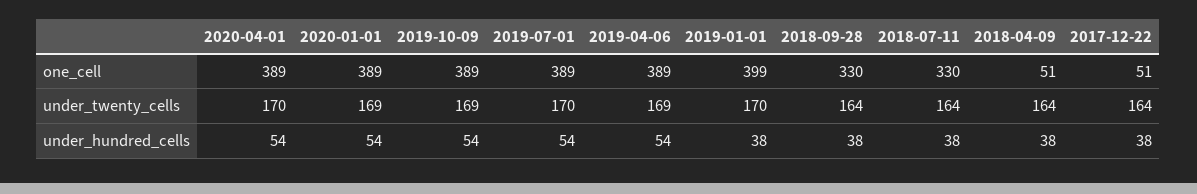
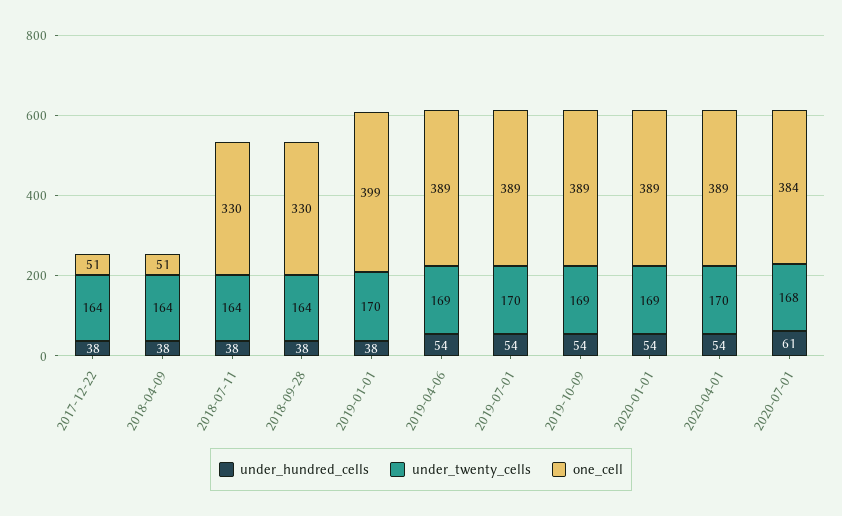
under_hundred_cells, 2020-07-01: none -> 61
under_twenty_cells, 2020-07-01: none -> 168
one_cell, 2020-07-01: none -> 384

